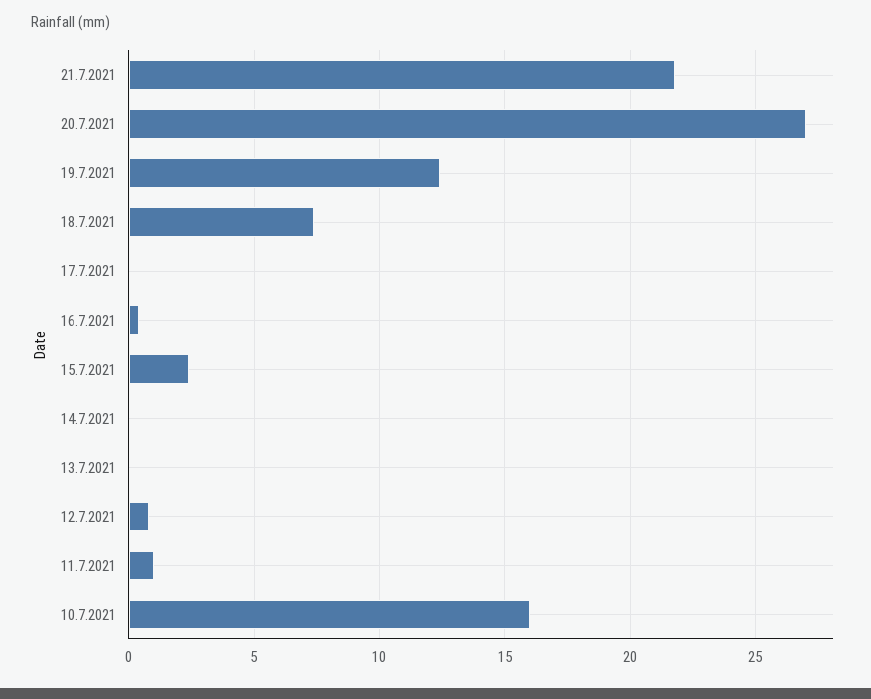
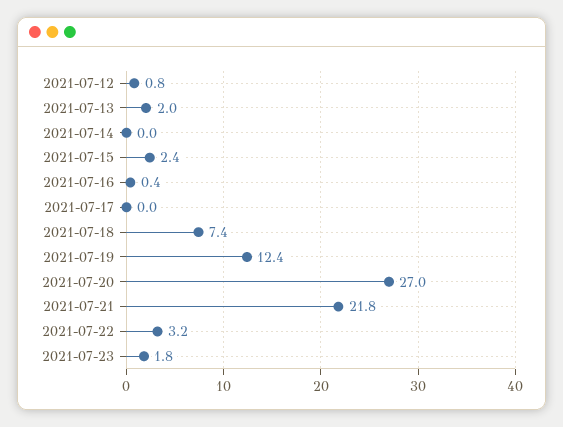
13.7.2021: 0 -> 2
11.7.2021: 1 -> none
10.7.2021: 16 -> none
2021-07-22: none -> 3.2
2021-07-23: none -> 1.8

